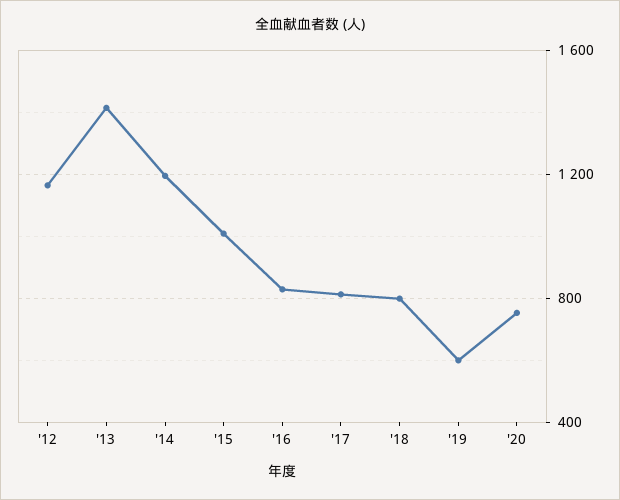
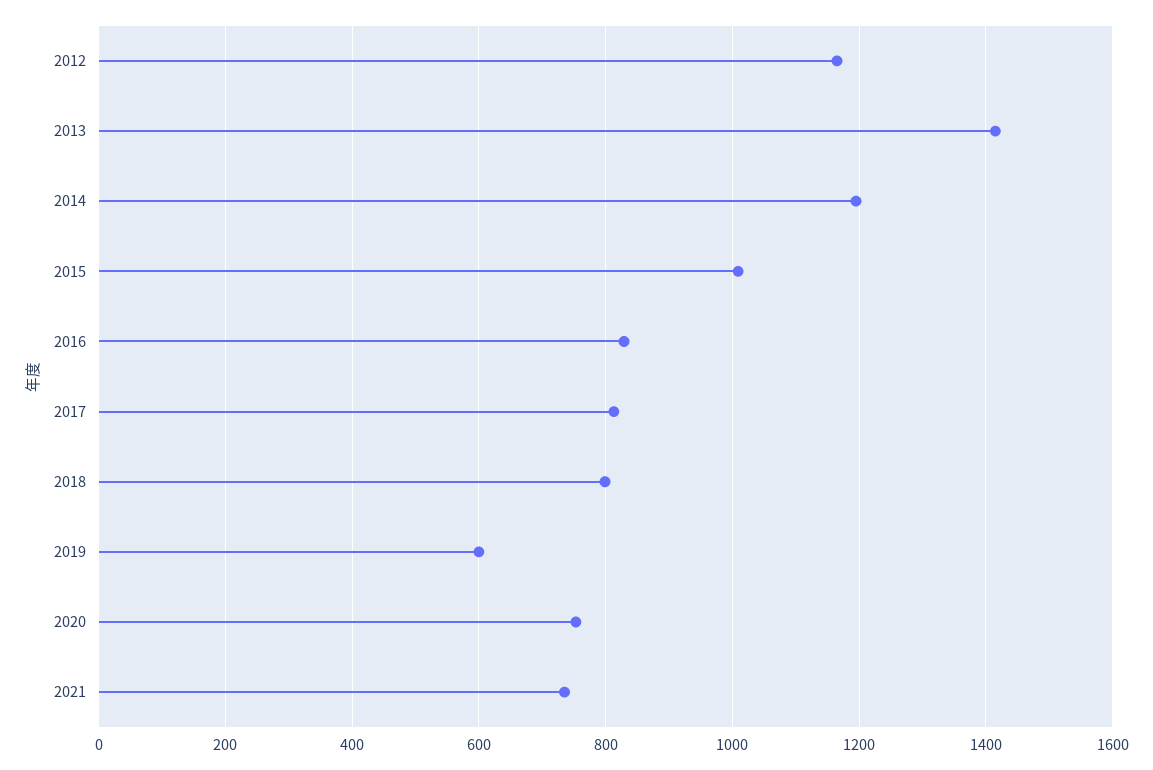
2021: none -> 740

